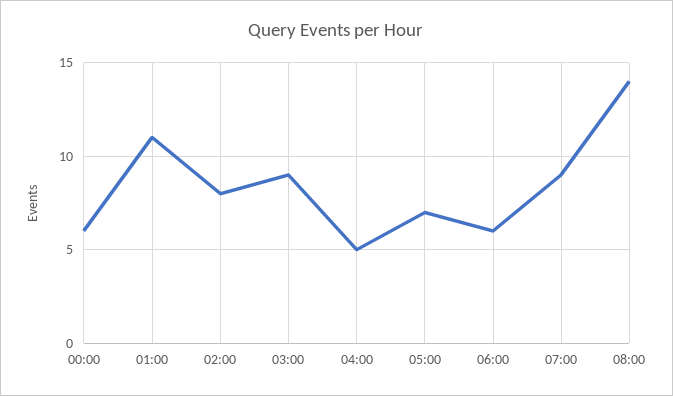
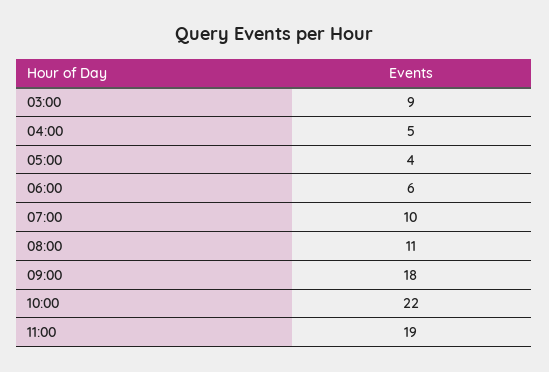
00:00: 6 -> none
01:00: 11 -> none
02:00: 8 -> none
05:00: 7 -> 4
07:00: 9 -> 10
08:00: 14 -> 11
09:00: none -> 18
10:00: none -> 22
11:00: none -> 19

